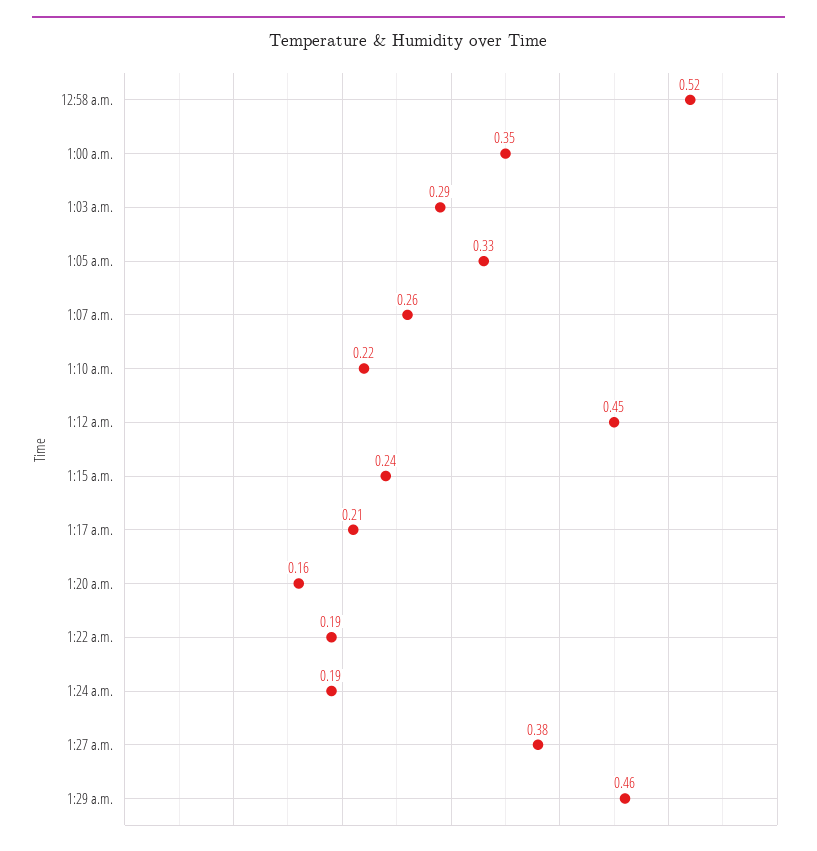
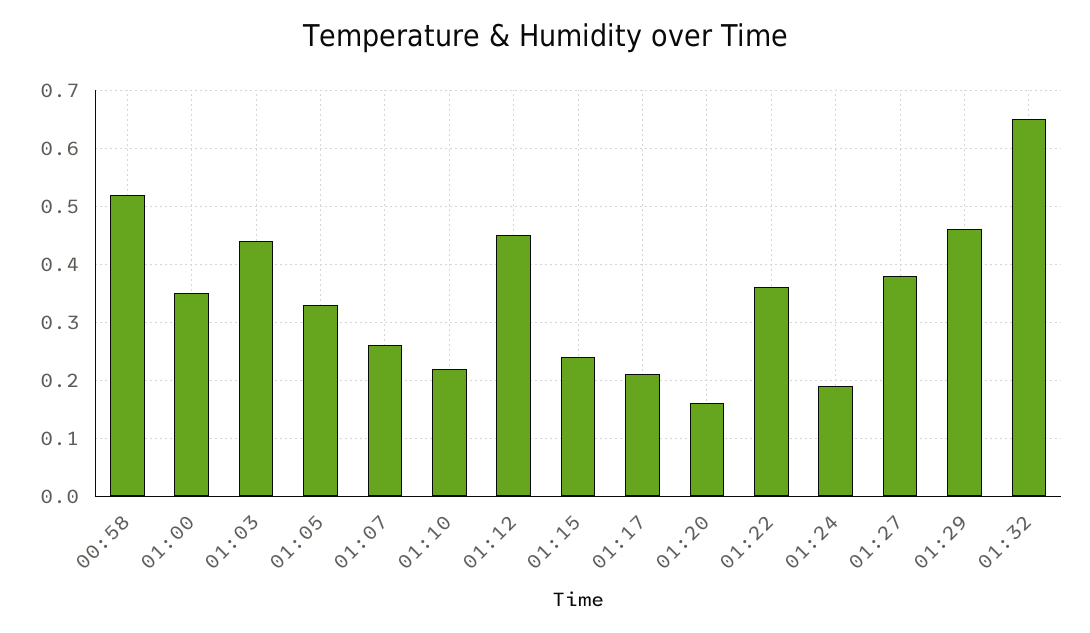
1:03 a.m.: 0.29 -> 0.45
1:22 a.m.: 0.19 -> 0.35
01:32: none -> 0.65

